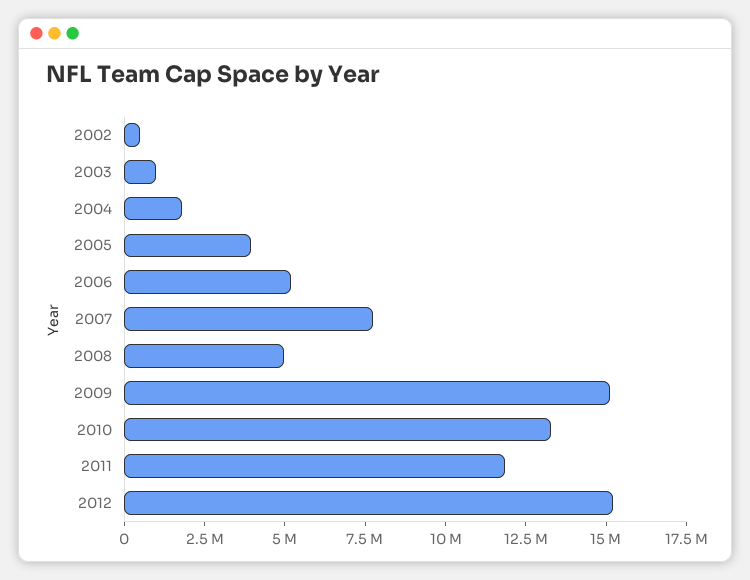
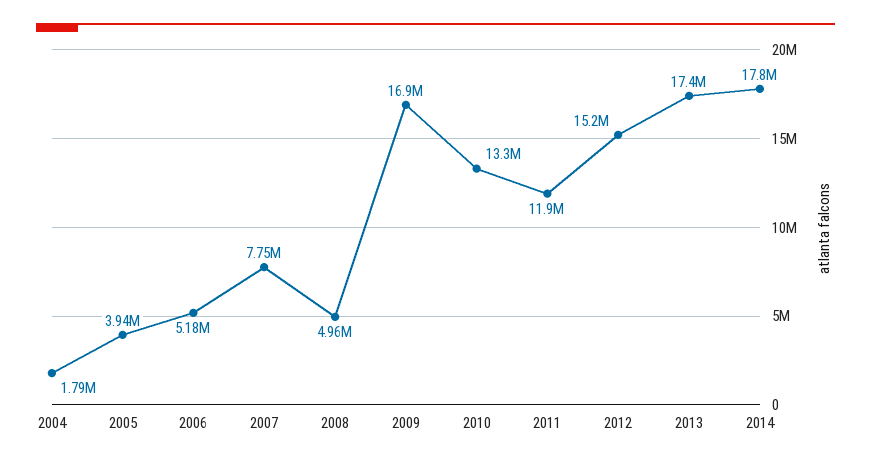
2002: 500000 -> none
2003: 1000000 -> none
2009: 15000000 -> 16900000
2013: none -> 17400000
2014: none -> 17800000

